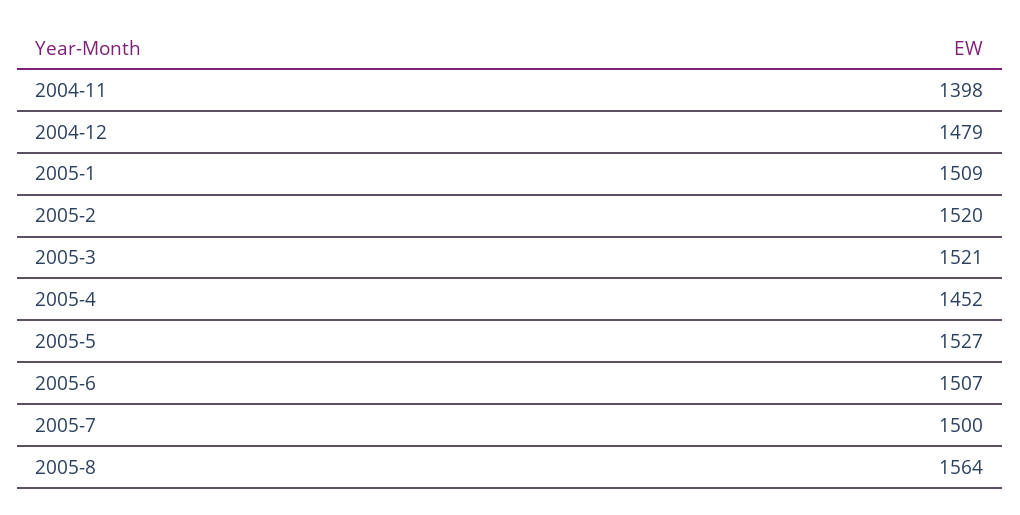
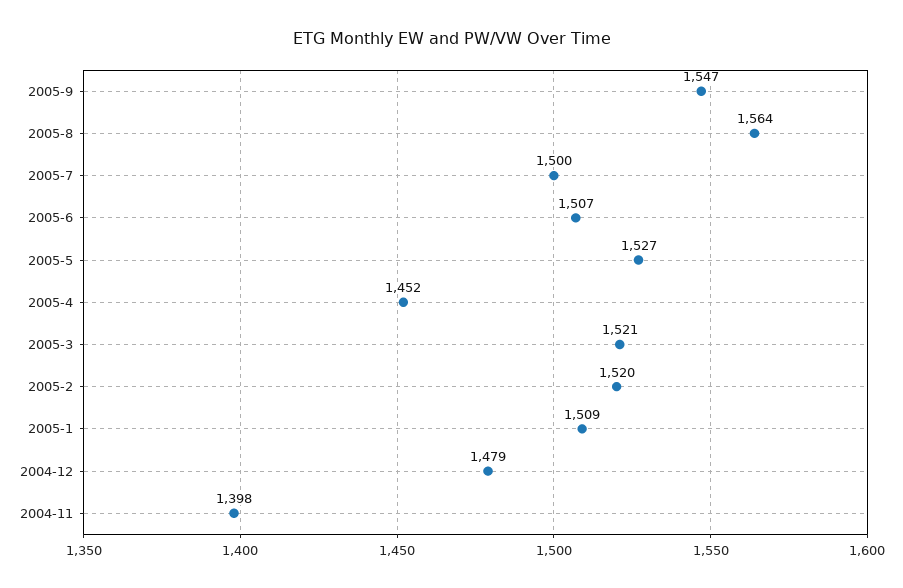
2005-9: none -> 1547

